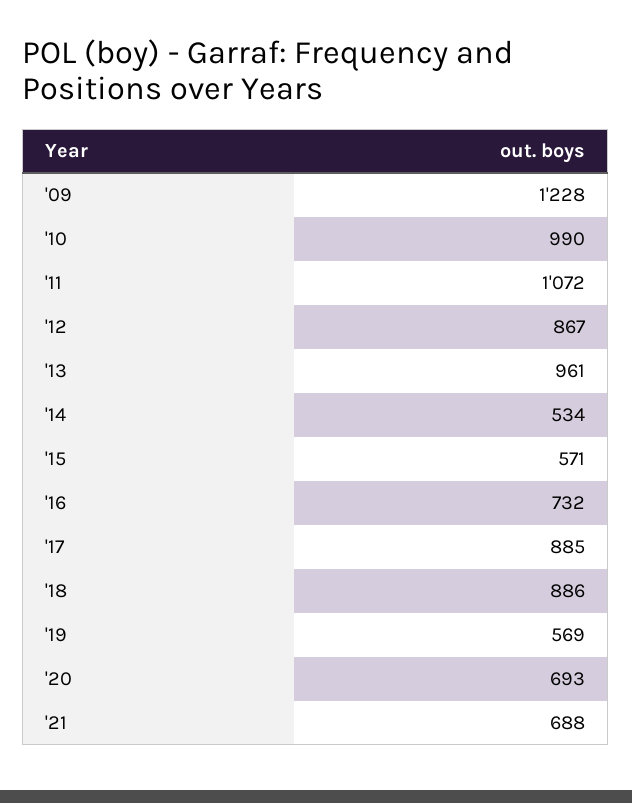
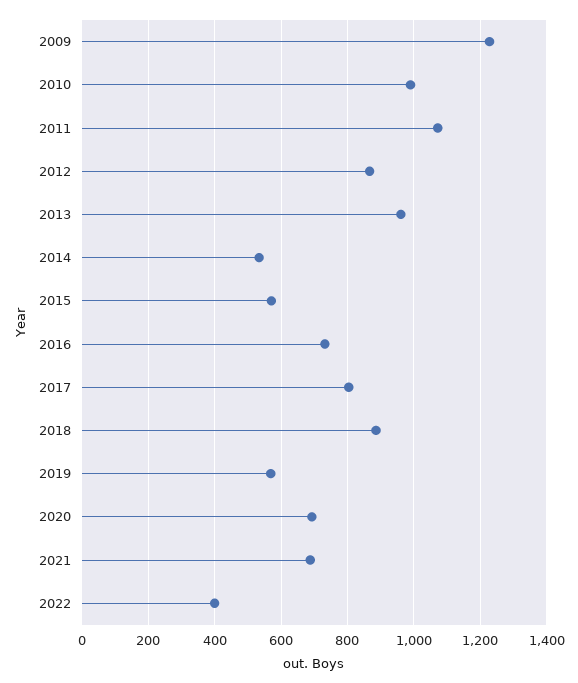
'17: 885 -> 800
2022: none -> 400

